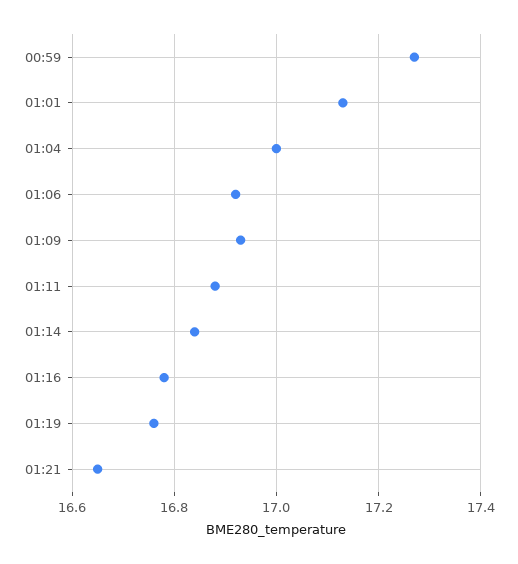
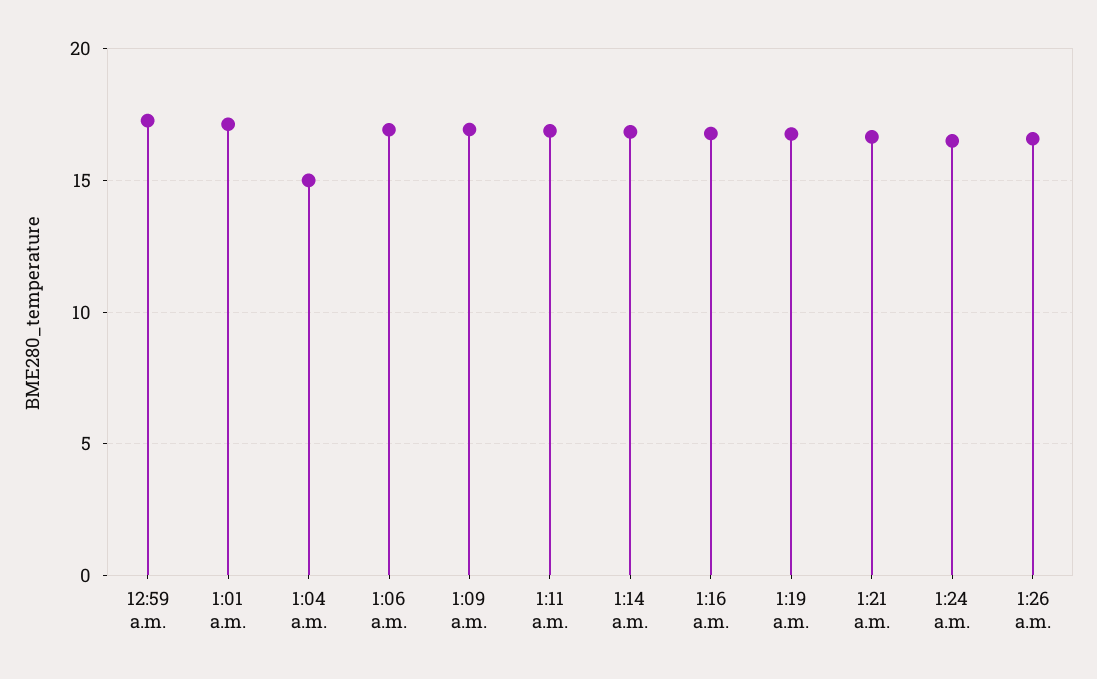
01:04: 17 -> 15
1:24 a.m.: none -> 16.5
1:26 a.m.: none -> 16.5

